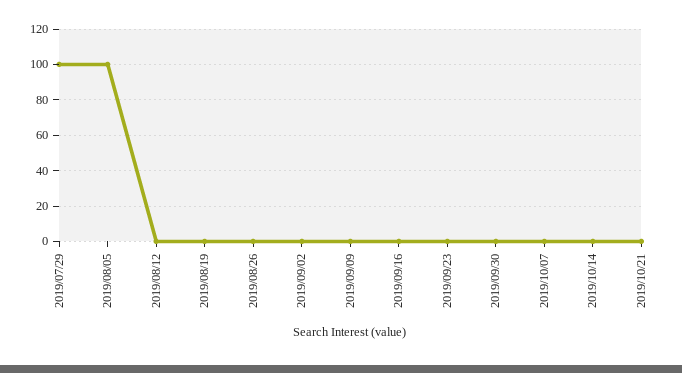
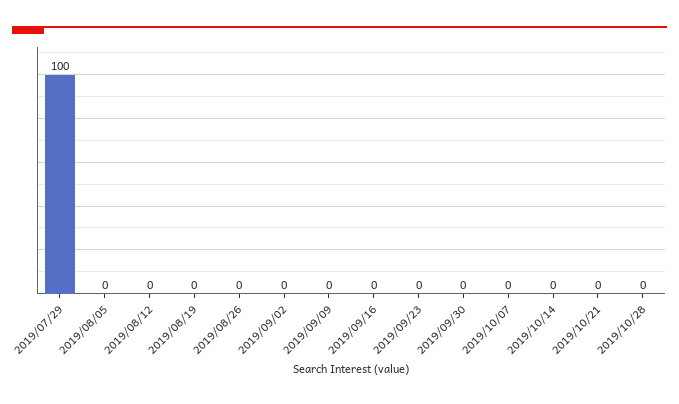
2019/08/05: 100 -> 0
2019/10/28: none -> 0

